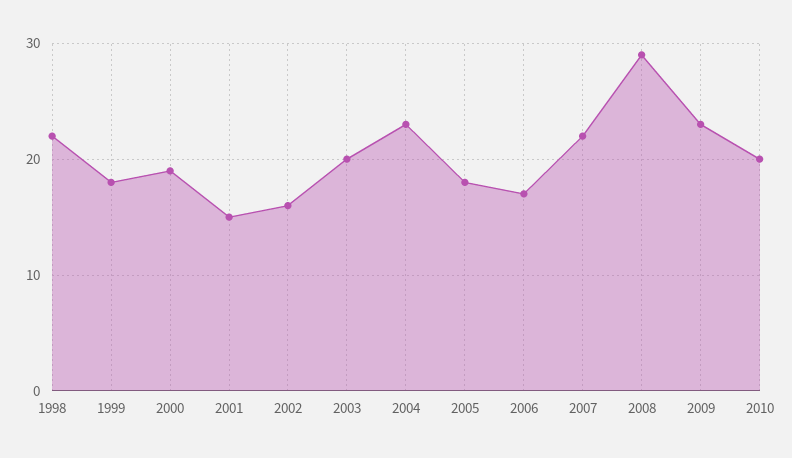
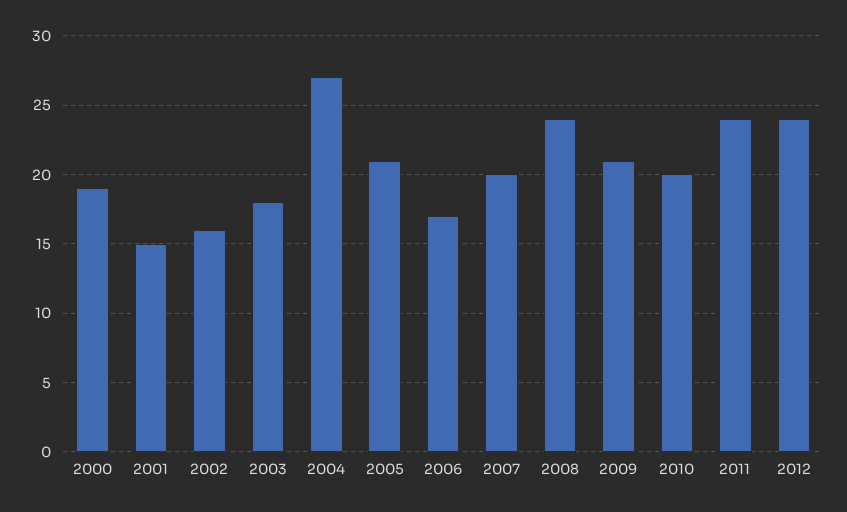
1998: 22 -> none
1999: 18 -> none
2003: 20 -> 18
2004: 23 -> 27
2005: 18 -> 21
2007: 22 -> 20
2008: 29 -> 24
2009: 23 -> 21
2011: none -> 24
2012: none -> 24

